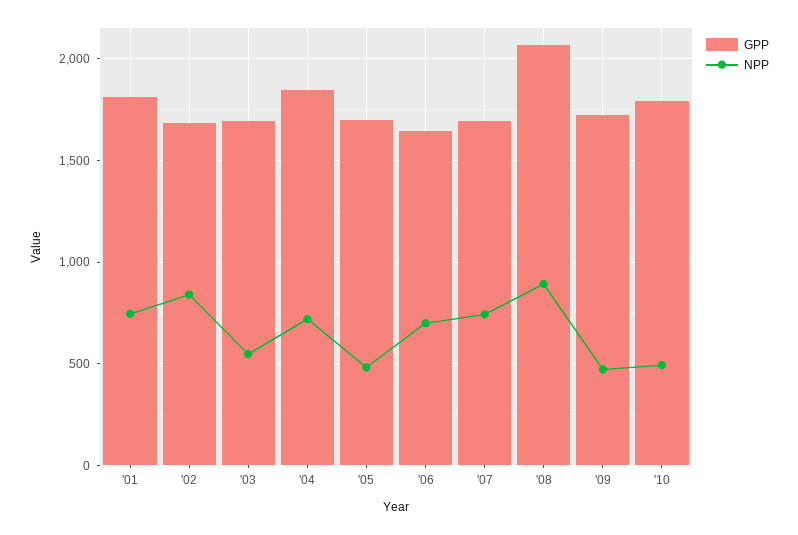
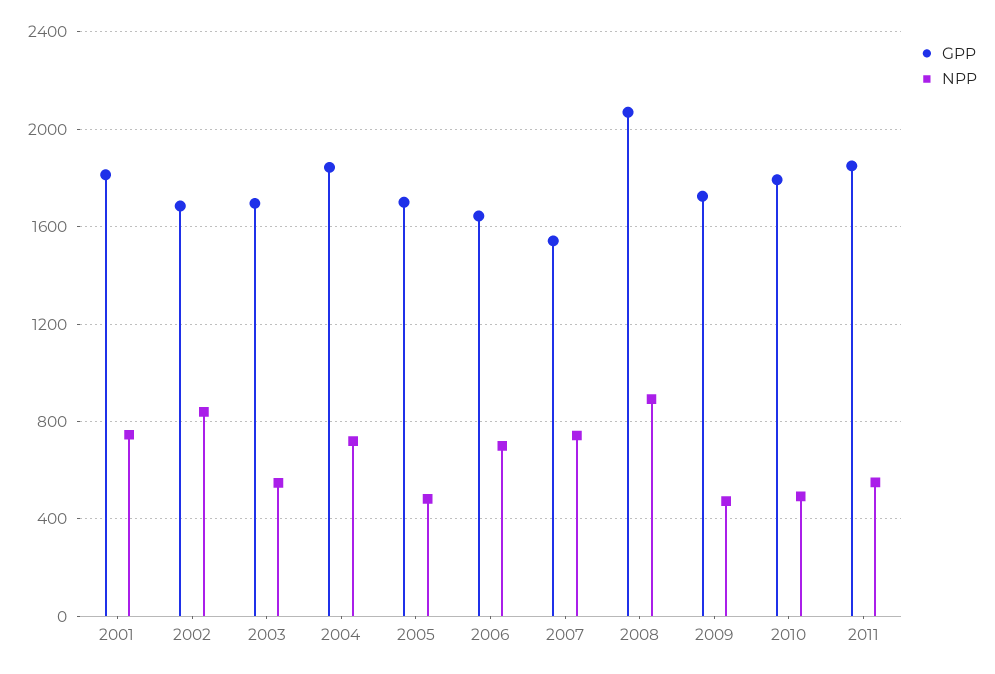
GPP, '07: 1700 -> 1550
GPP, 2011: none -> 1850
NPP, 2011: none -> 550

